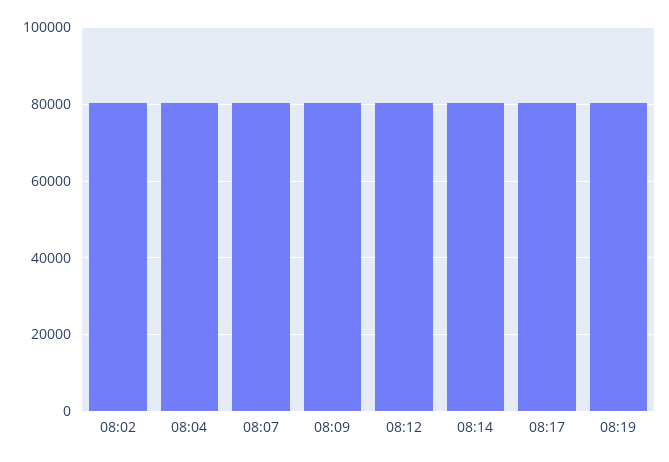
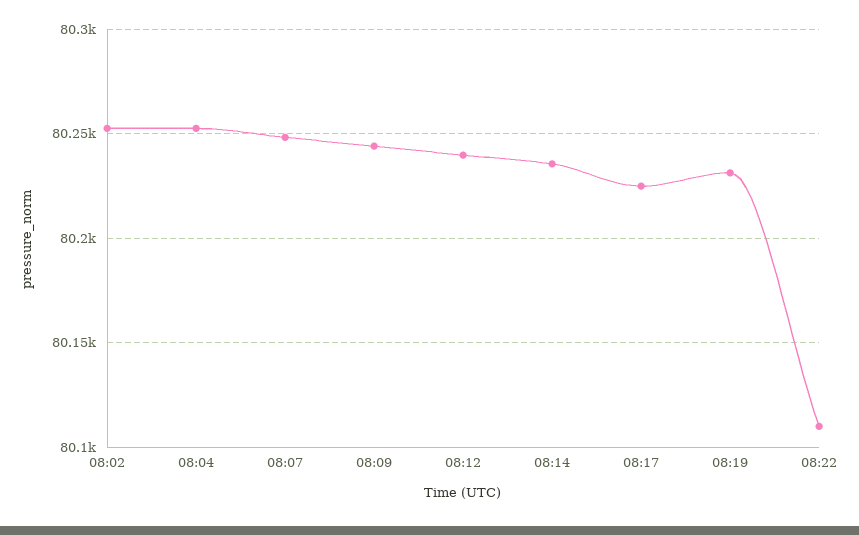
08:22: none -> 80110

